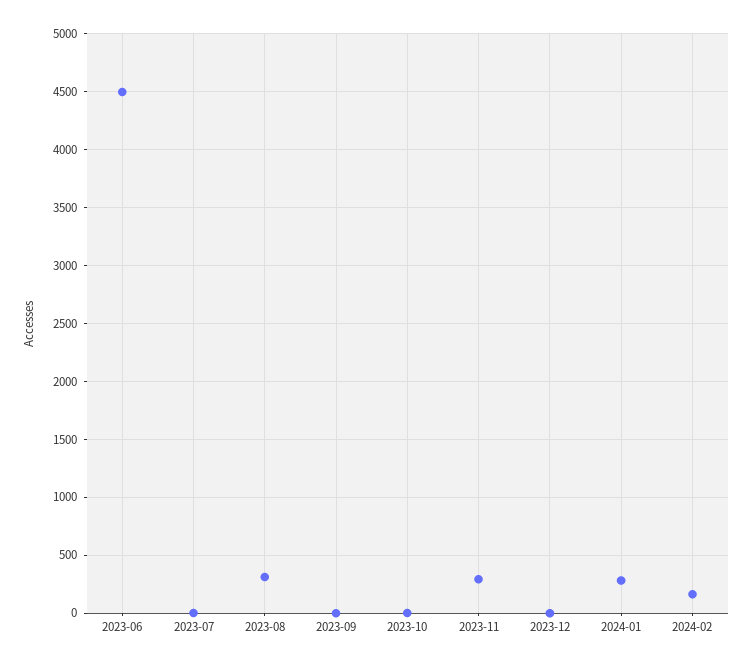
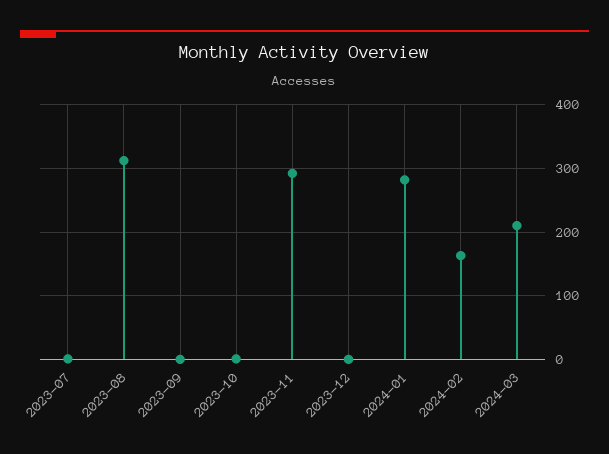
2023-06: 4500 -> none
2024-03: none -> 210

